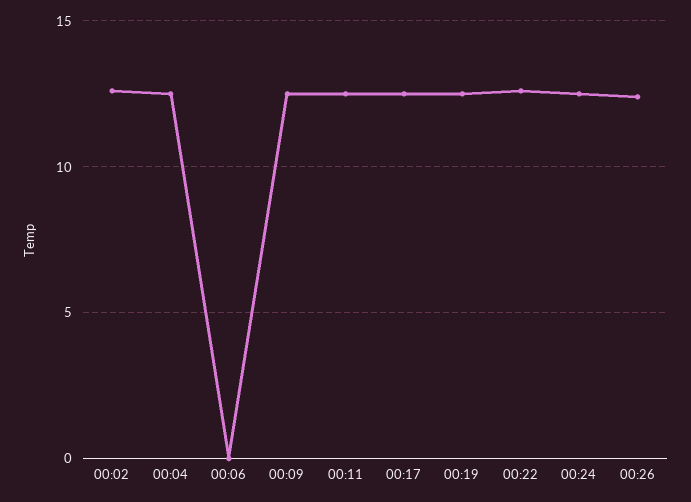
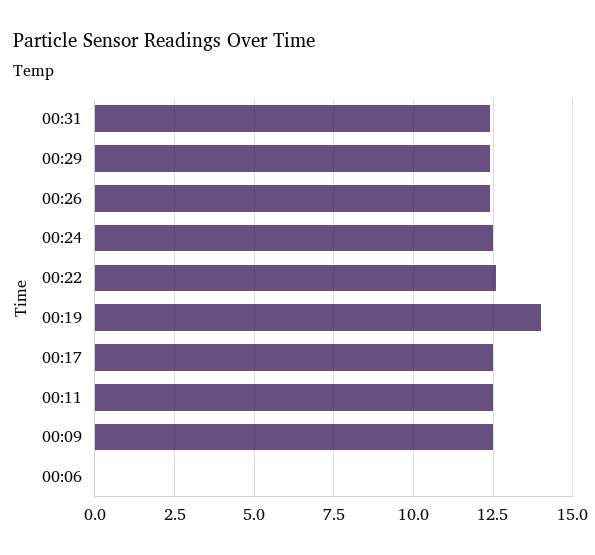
00:02: 12.5 -> none
00:04: 12.5 -> none
00:19: 12.5 -> 14
00:31: none -> 12.5
00:29: none -> 12.5

